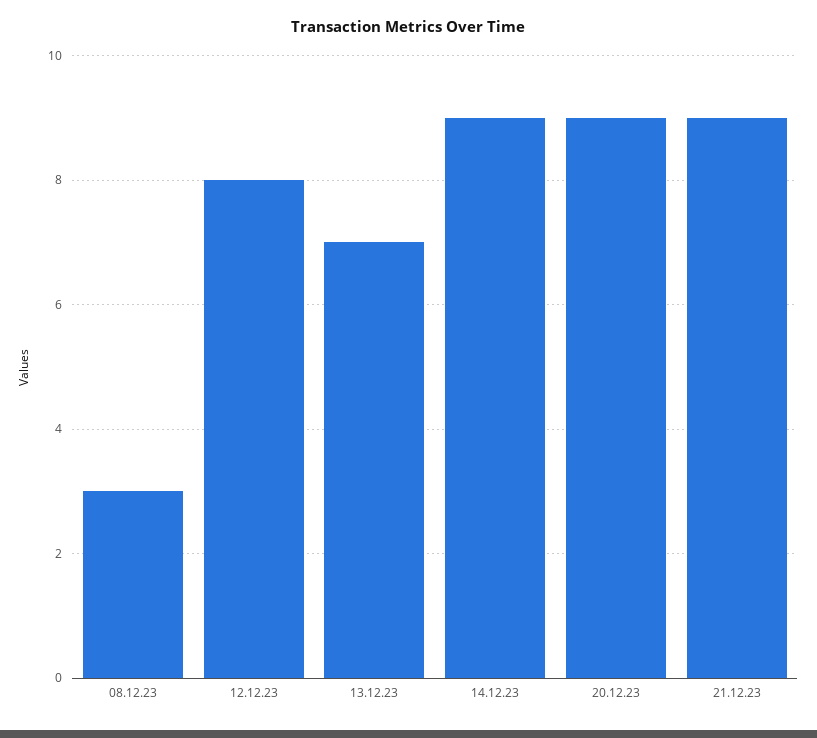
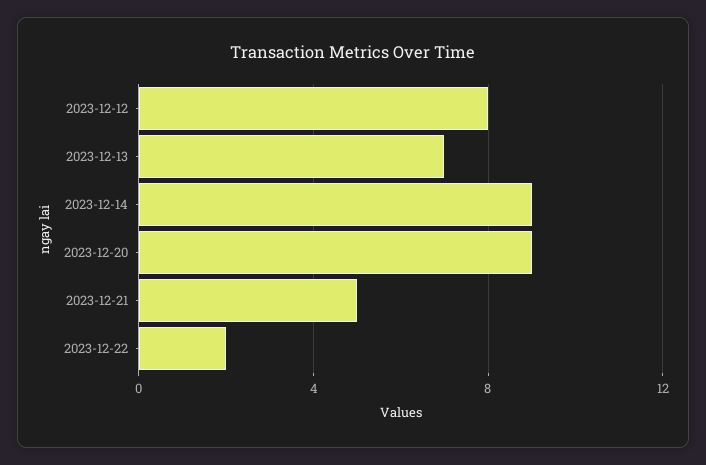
08.12.23: 3 -> none
21.12.23: 9 -> 5
2023-12-22: none -> 2

